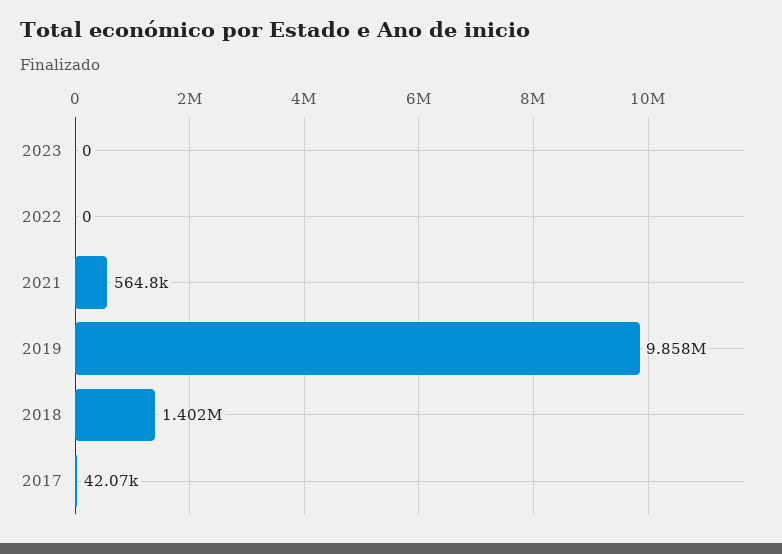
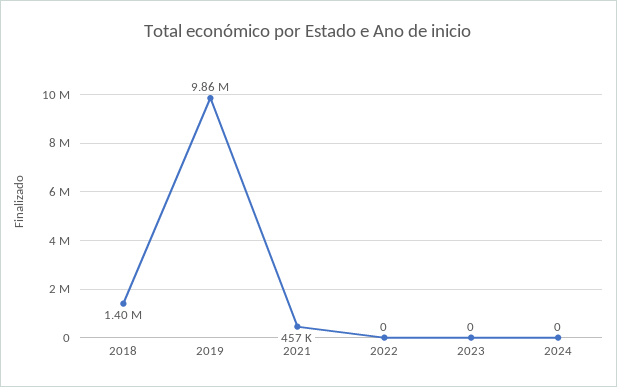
2021: 564800 -> 457000
2017: 42070 -> none
2024: none -> 0

